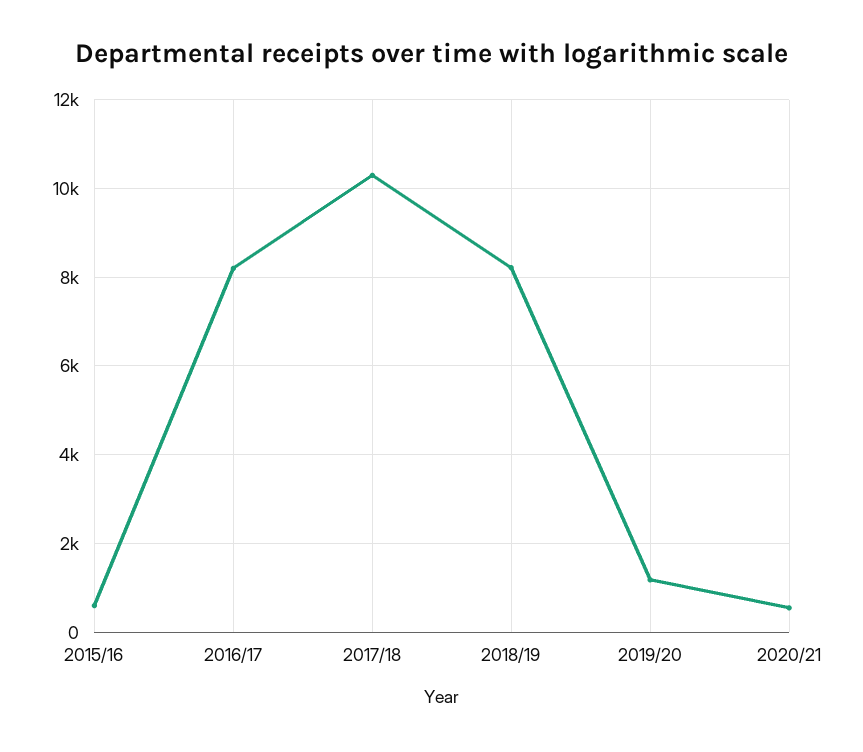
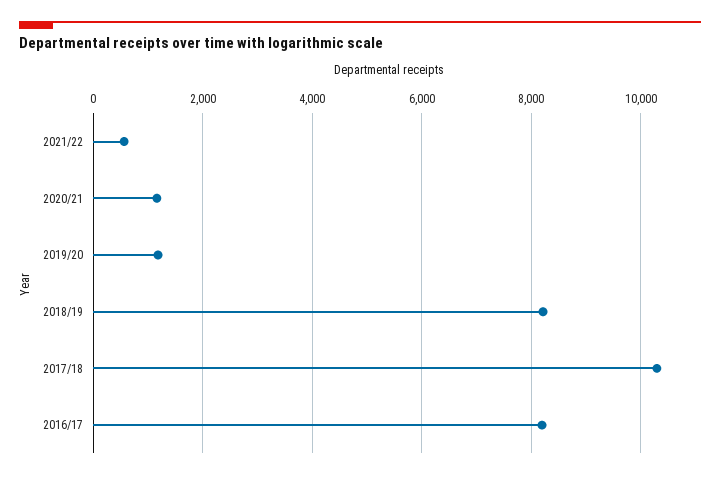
2015/16: 600 -> none
2020/21: 600 -> 1200
2021/22: none -> 600

